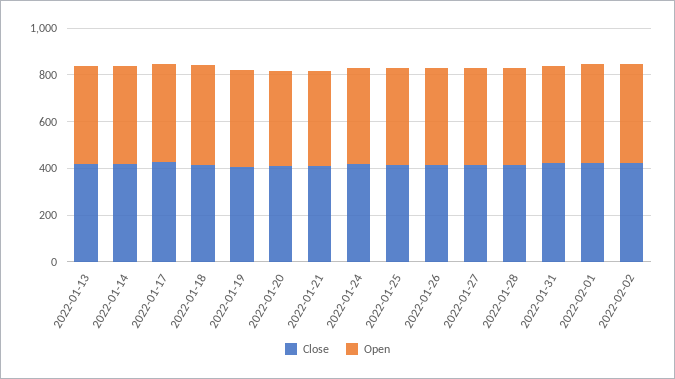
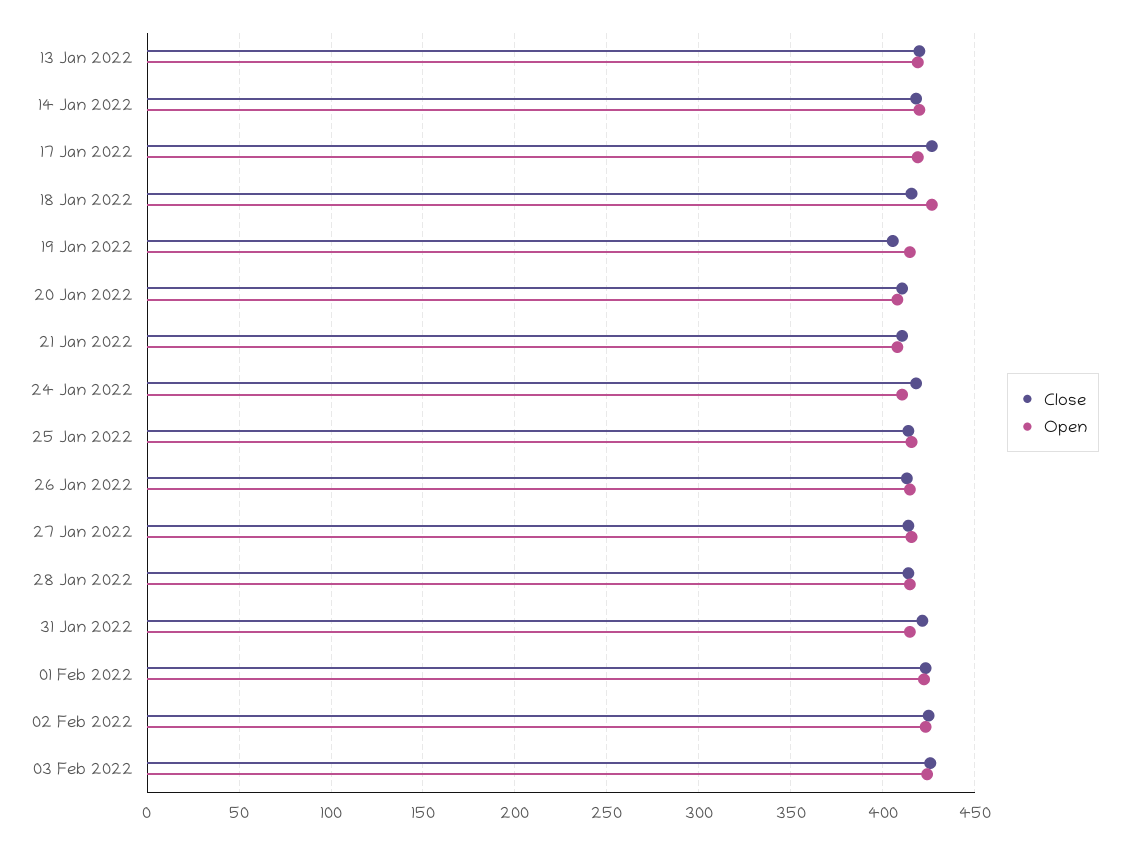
Close, 03 Feb 2022: none -> 425
Open, 03 Feb 2022: none -> 425

